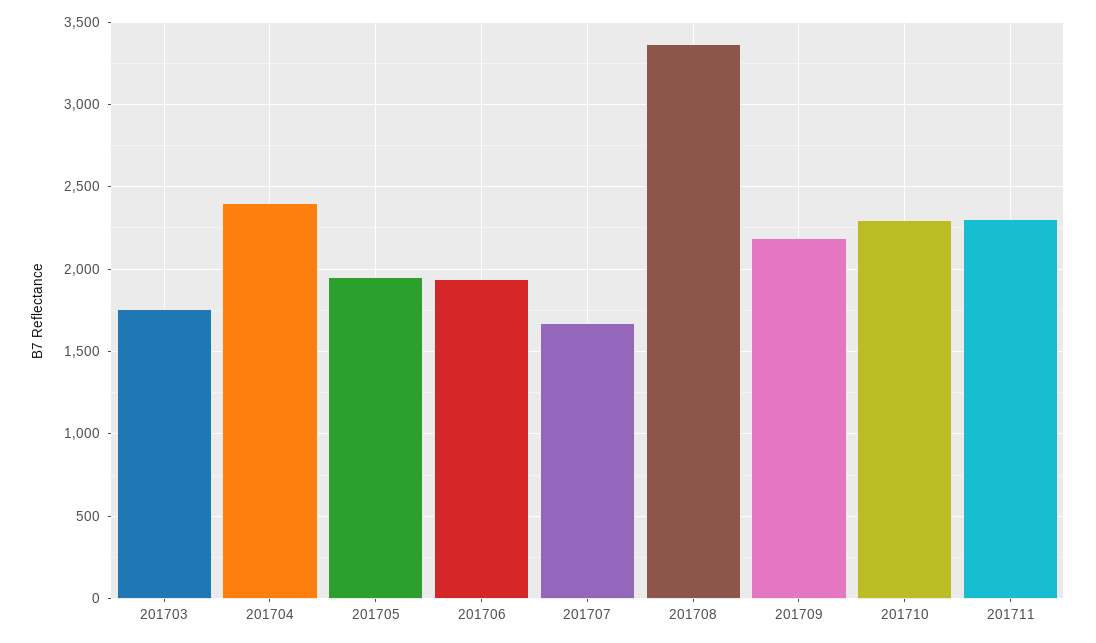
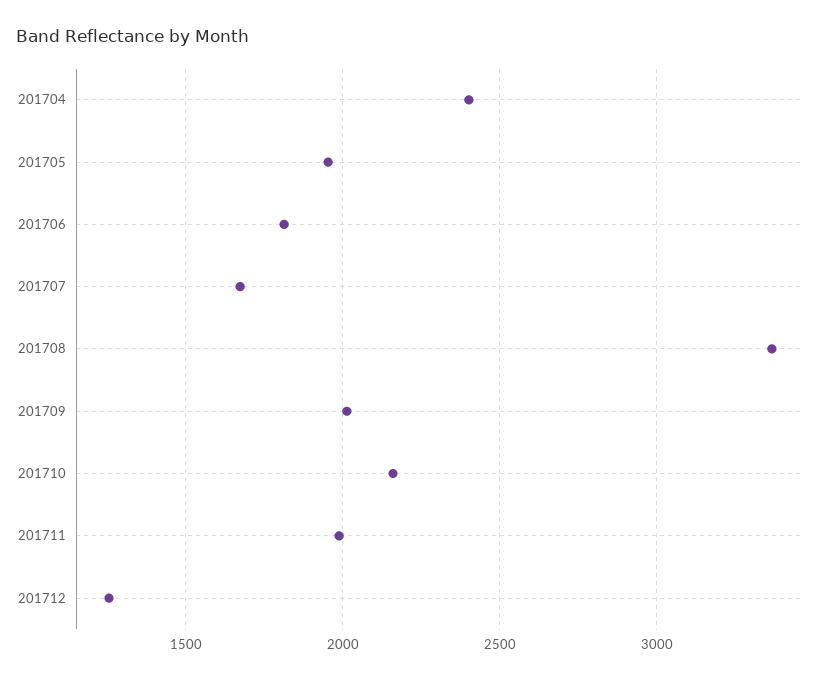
201703: 1750 -> none
201706: 1950 -> 1800
201709: 2200 -> 2000
201710: 2300 -> 2150
201711: 2300 -> 2000
201712: none -> 1250

